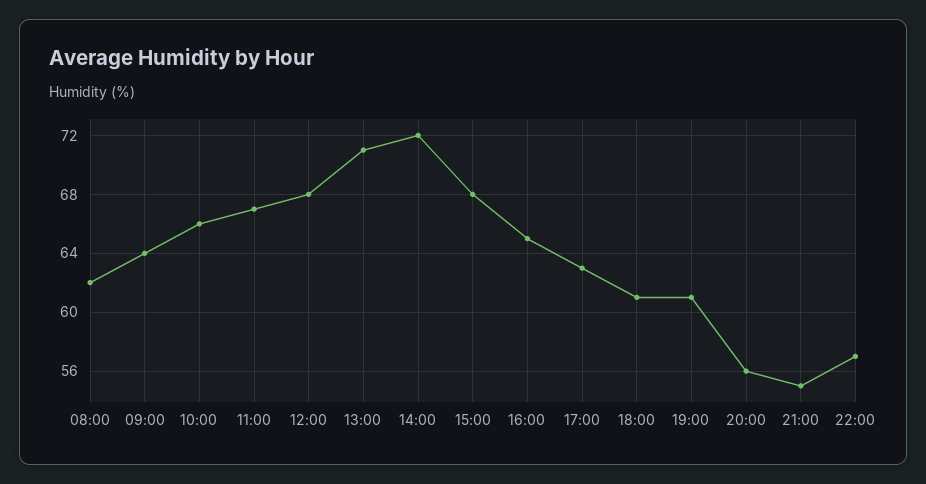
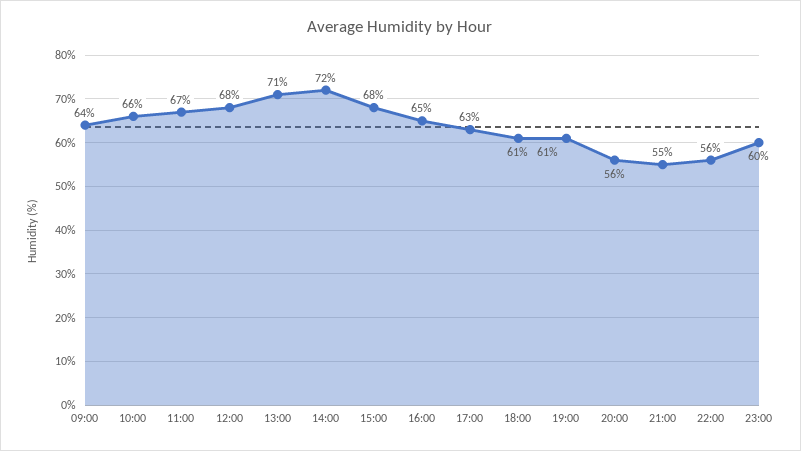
08:00: 62 -> none
22:00: 57 -> 56
23:00: none -> 60

